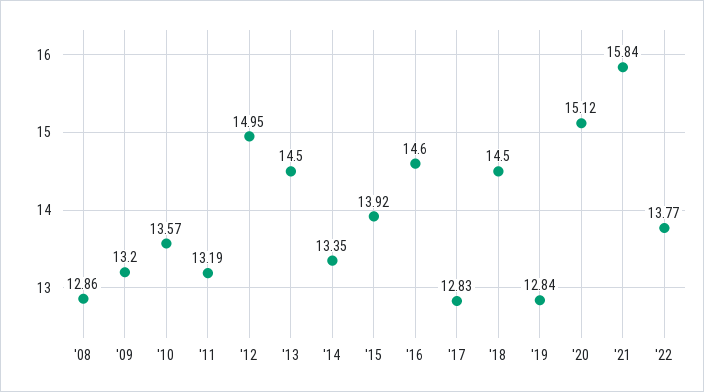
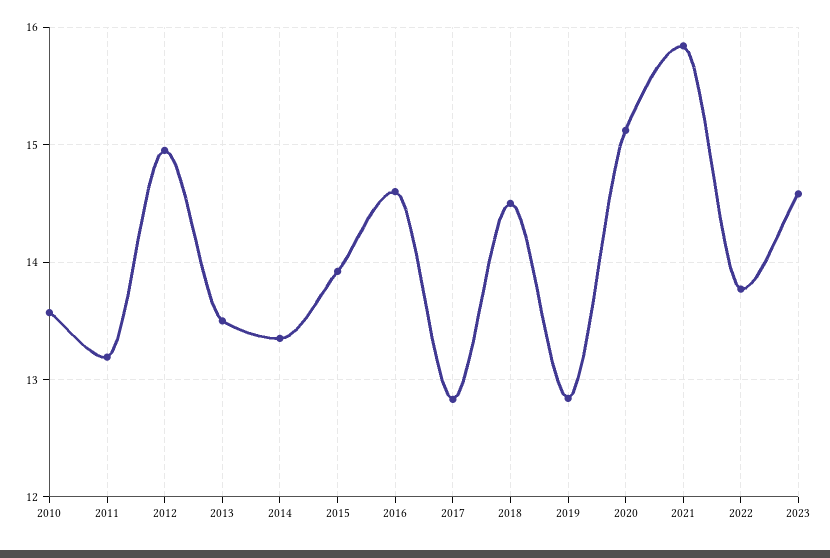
'08: 12.86 -> none
'09: 13.2 -> none
'13: 14.5 -> 13.5
2023: none -> 14.6

